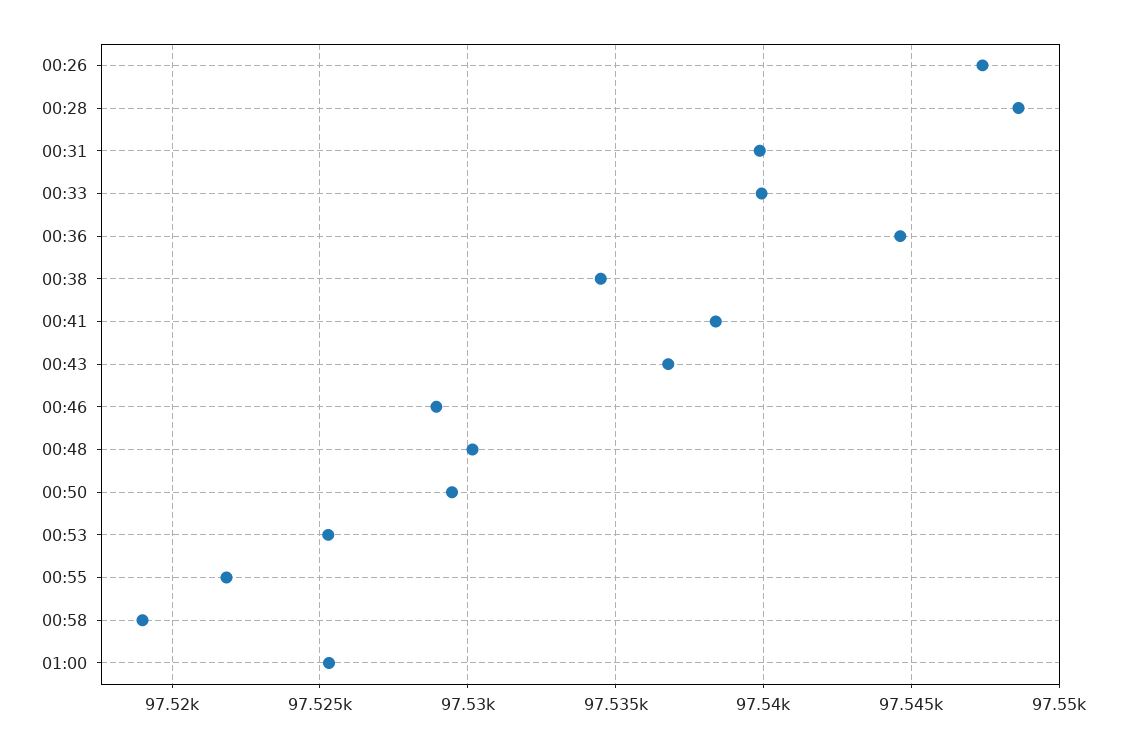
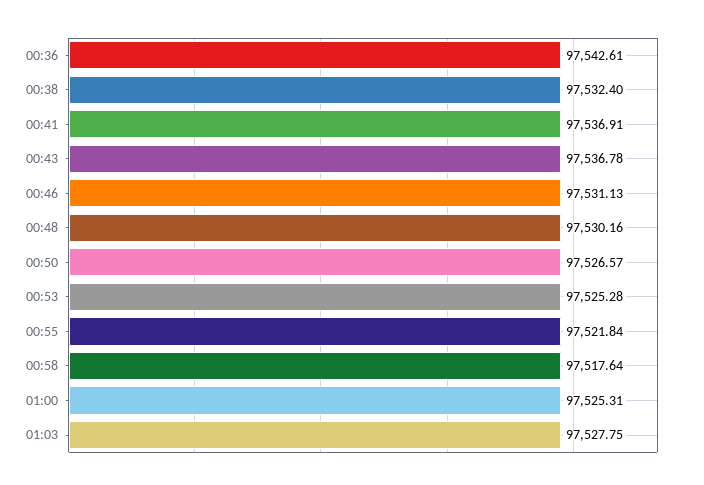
00:26: 97547.5 -> none
00:28: 97548.5 -> none
00:31: 97540 -> none
00:33: 97540 -> none
00:36: 97544.5 -> 97542.61
00:38: 97534.5 -> 97532.4
00:41: 97538.5 -> 97536.91
00:46: 97529 -> 97531.13
00:50: 97529.5 -> 97526.57
00:58: 97519 -> 97517.64
01:03: none -> 97527.75

